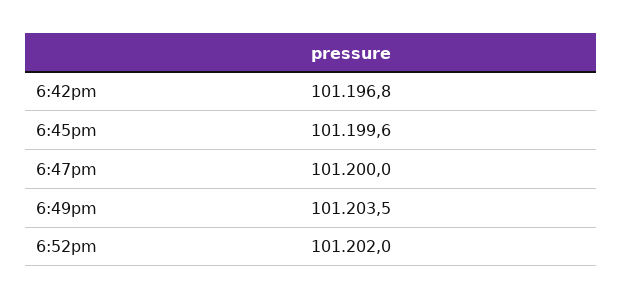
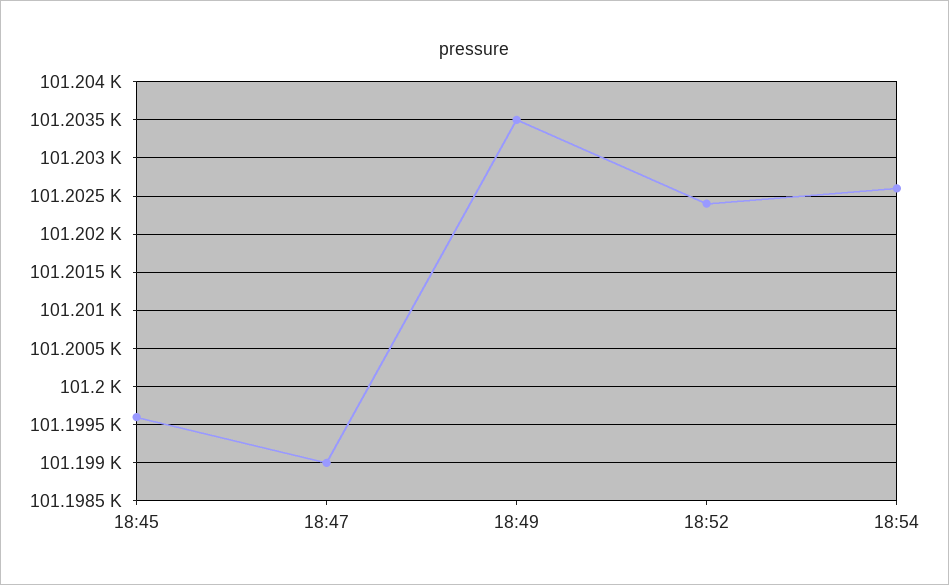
6:42pm: 101196.8 -> none
6:47pm: 101200 -> 101199
6:52pm: 101202 -> 101202.4
18:54: none -> 101202.6

